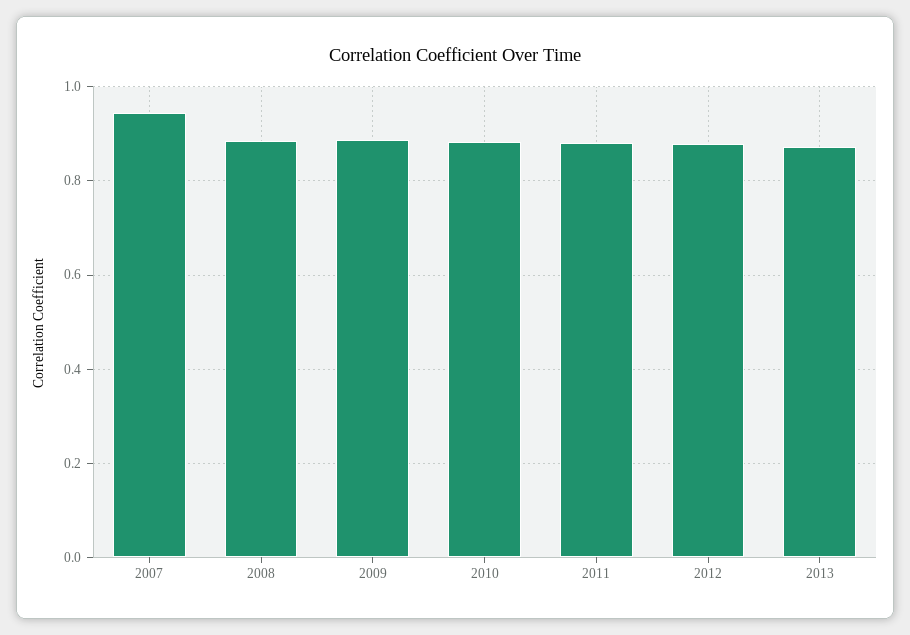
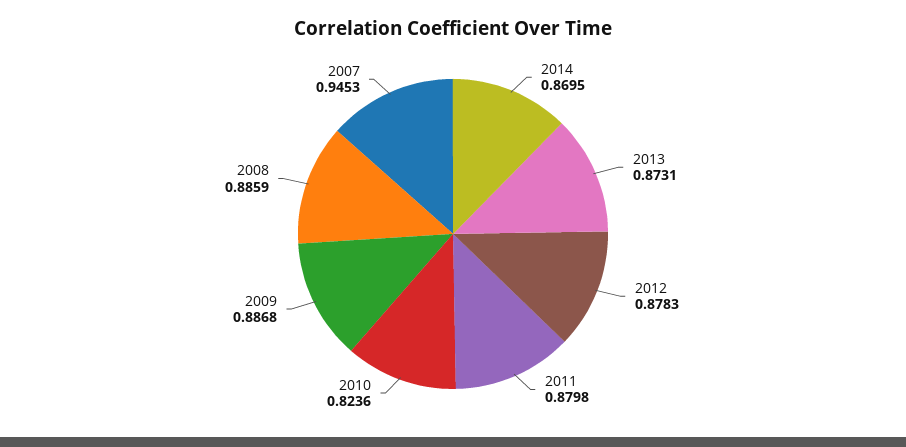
2010: 0.88 -> 0.8236
2014: none -> 0.8695

